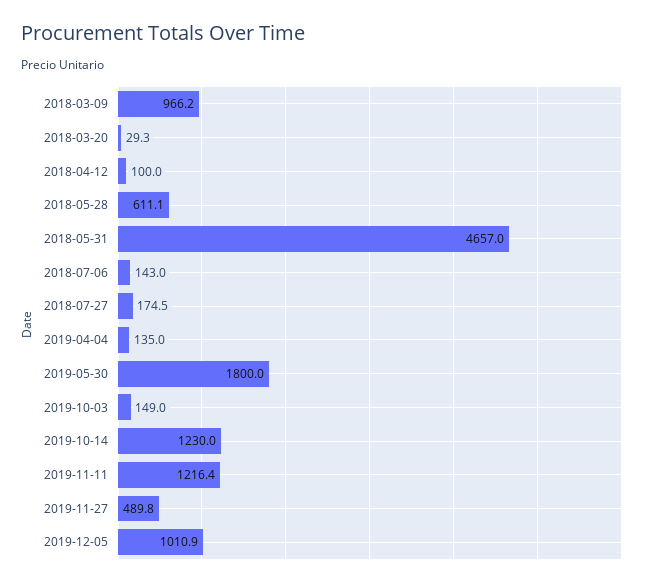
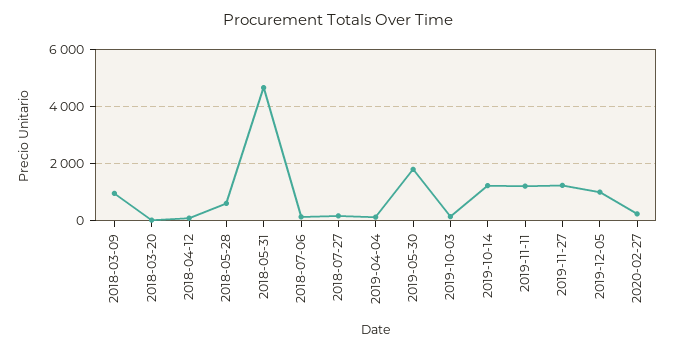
2019-11-27: 489.8 -> 1250
2020-02-27: none -> 250

